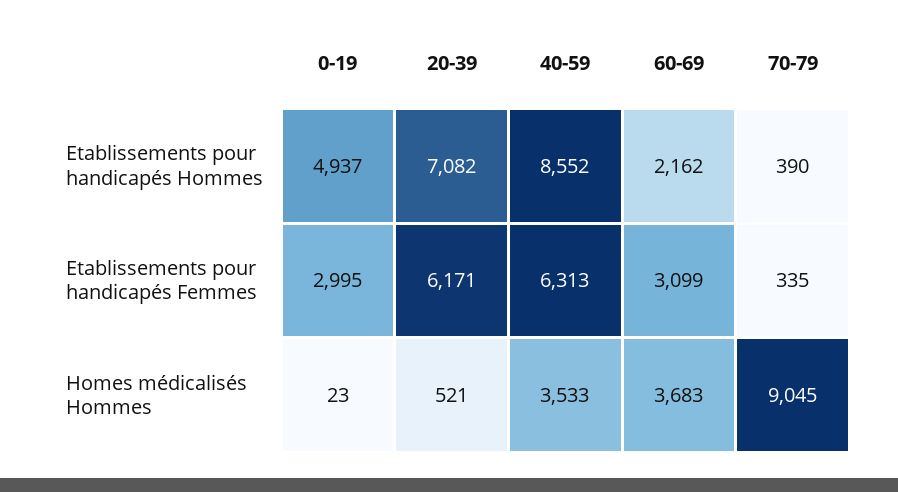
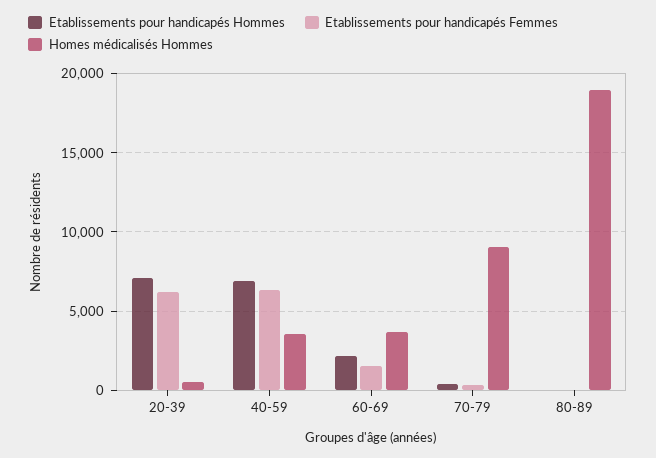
Etablissements pour handicapés Hommes, 0-19: 4937 -> none
Etablissements pour handicapés Hommes, 40-59: 8552 -> 7000
Etablissements pour handicapés Femmes, 0-19: 2995 -> none
Etablissements pour handicapés Femmes, 60-69: 3099 -> 1500
Homes médicalisés Hommes, 0-19: 23 -> none
Etablissements pour handicapés Hommes, 80-89: none -> 0
Etablissements pour handicapés Femmes, 80-89: none -> 0
Homes médicalisés Hommes, 80-89: none -> 19000

